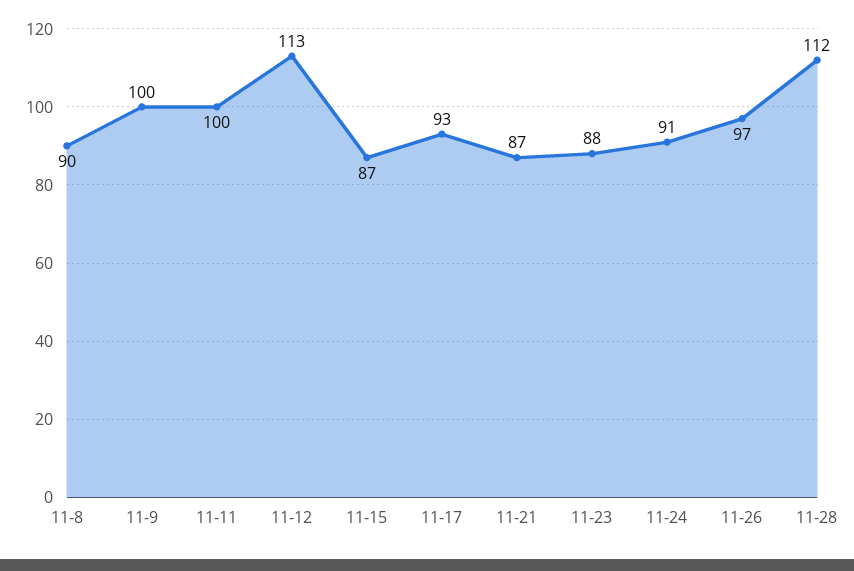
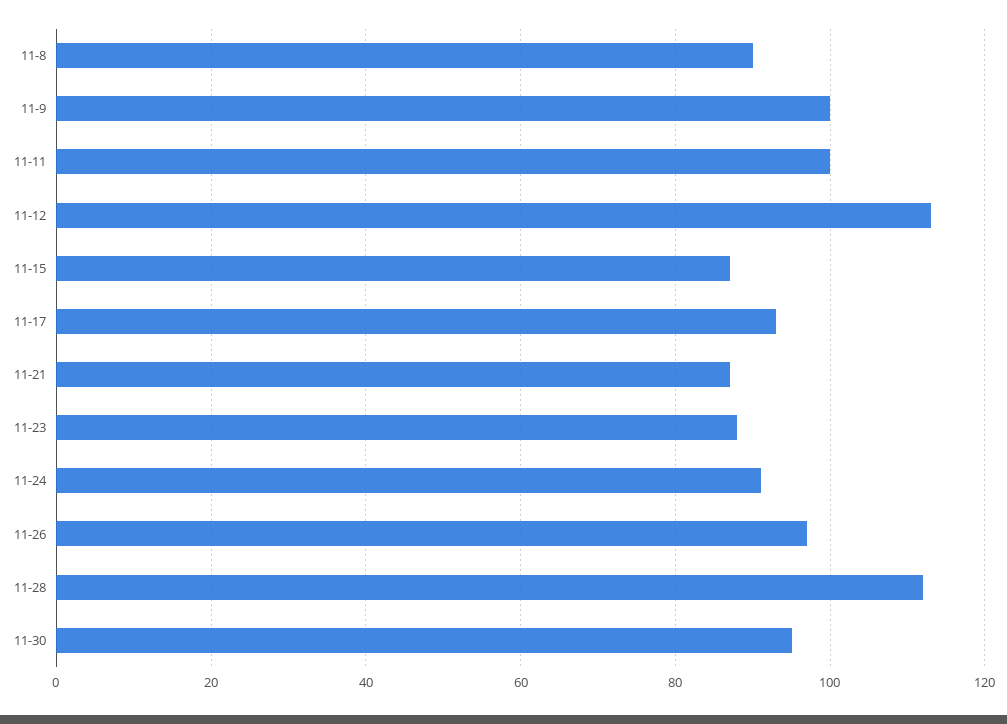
11-30: none -> 95

